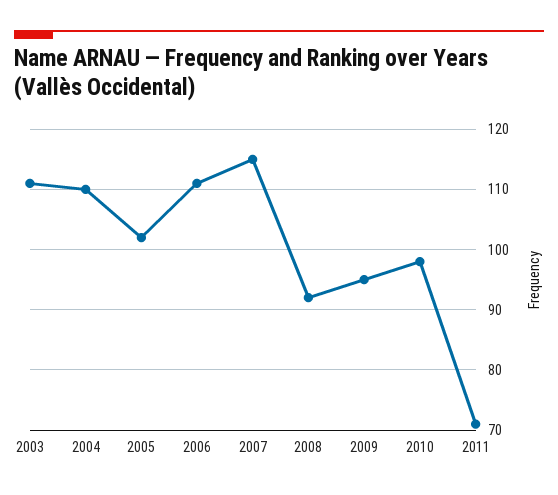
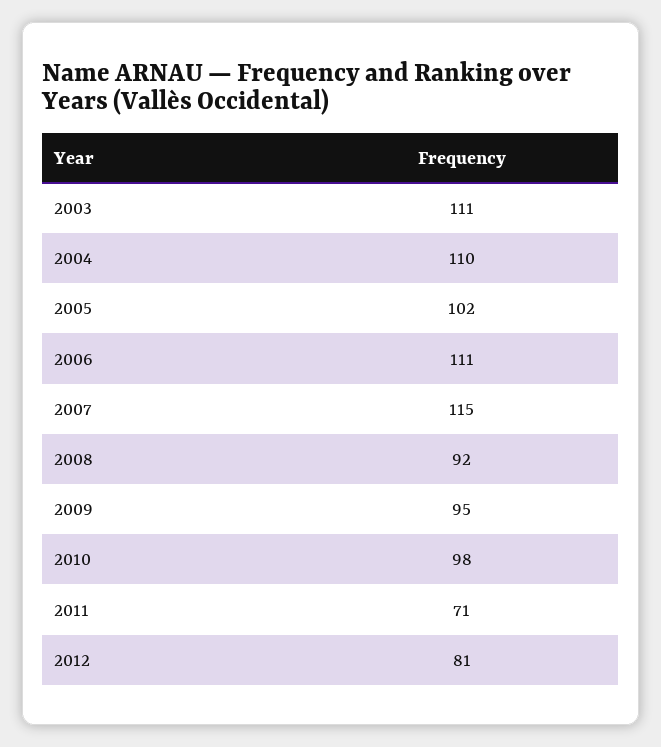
2012: none -> 81

